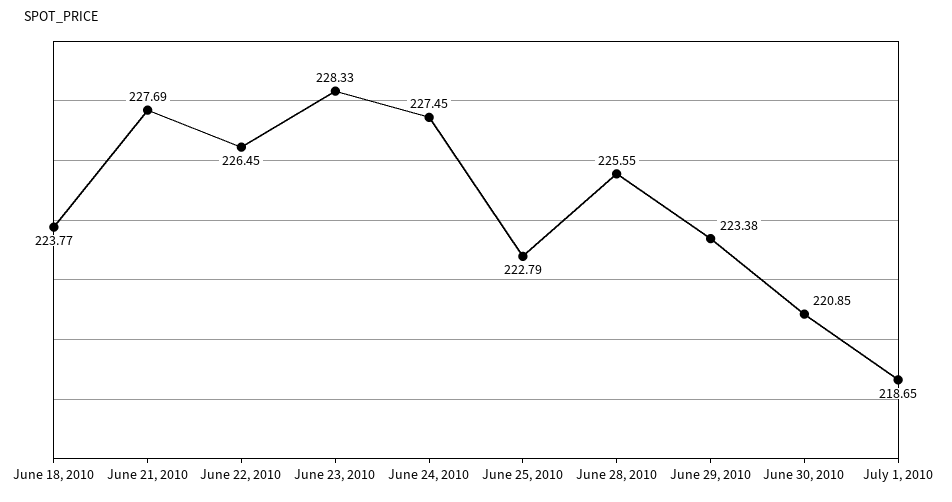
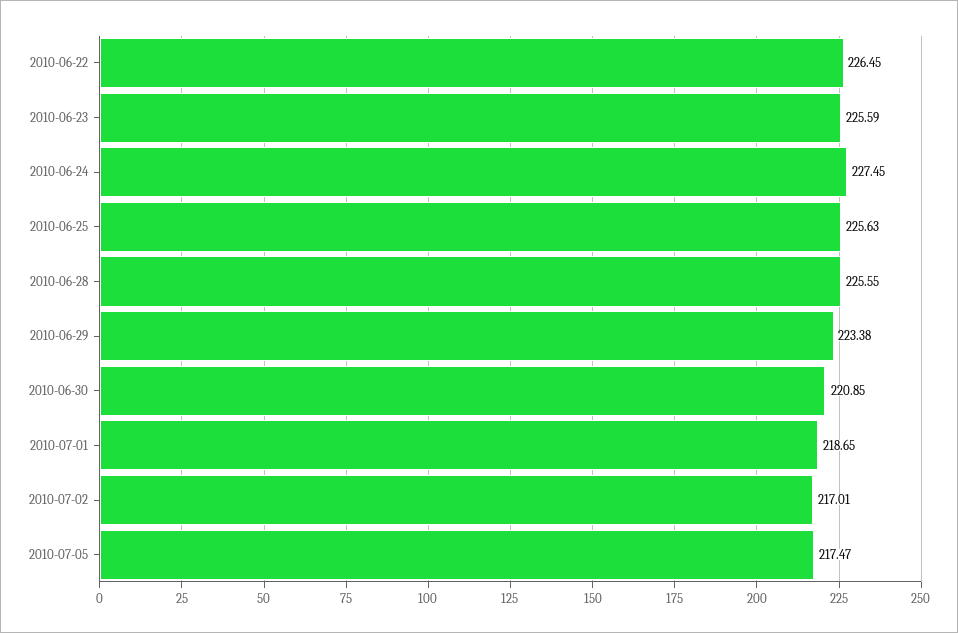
June 18, 2010: 223.77 -> none
June 21, 2010: 227.69 -> none
June 23, 2010: 228.33 -> 225.59
June 25, 2010: 222.79 -> 225.63
2010-07-02: none -> 217.01
2010-07-05: none -> 217.47

